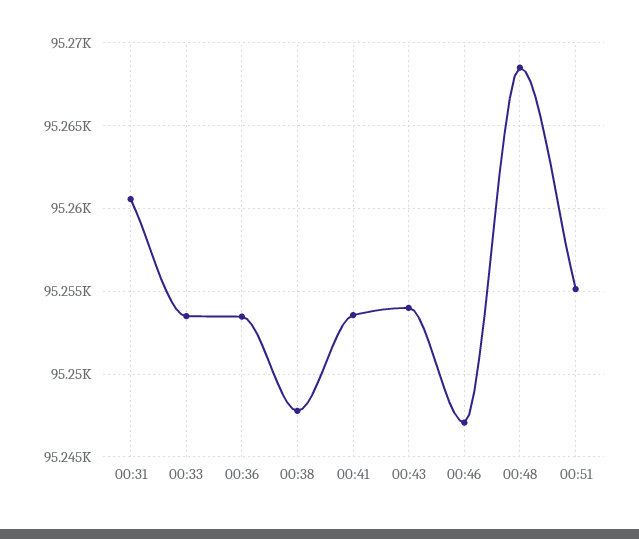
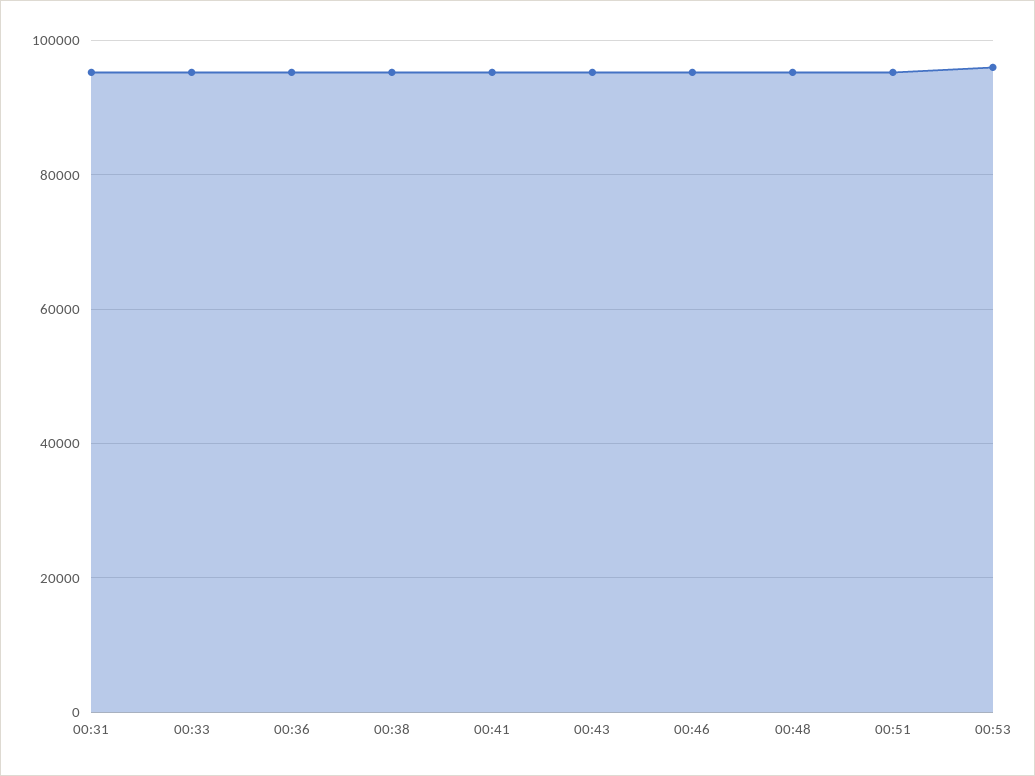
00:53: none -> 96000

